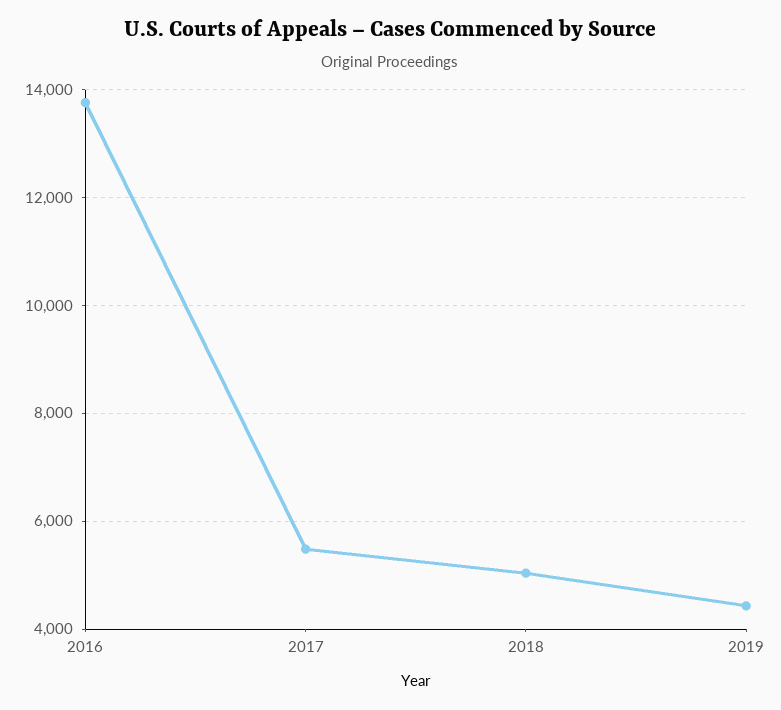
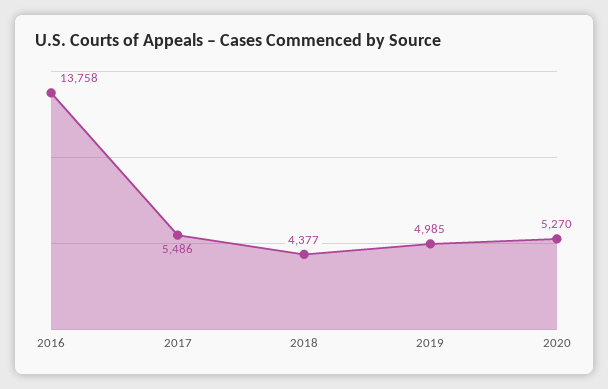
2018: 5000 -> 4377
2019: 4400 -> 4985
2020: none -> 5270

